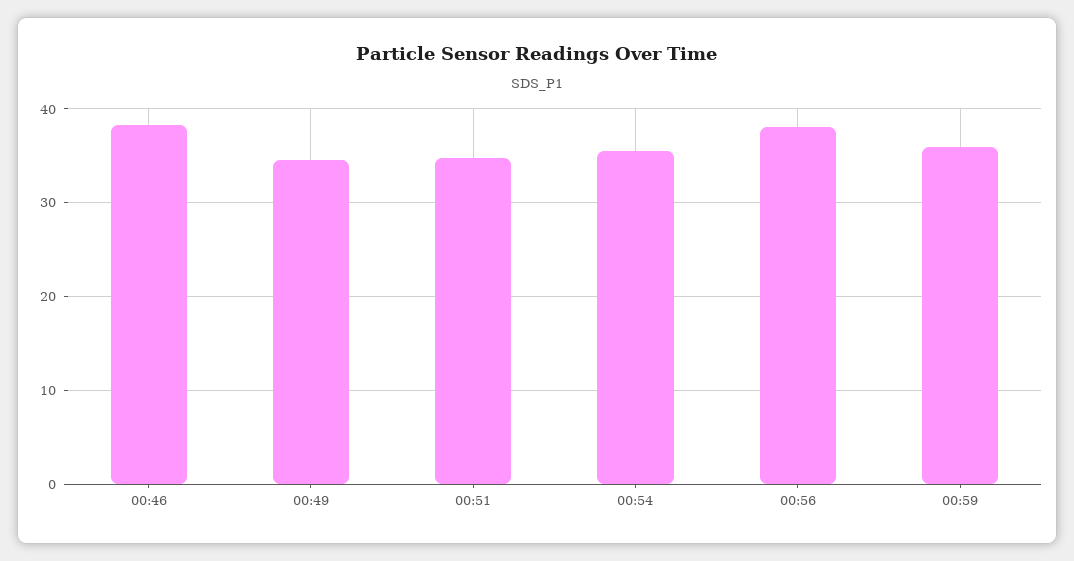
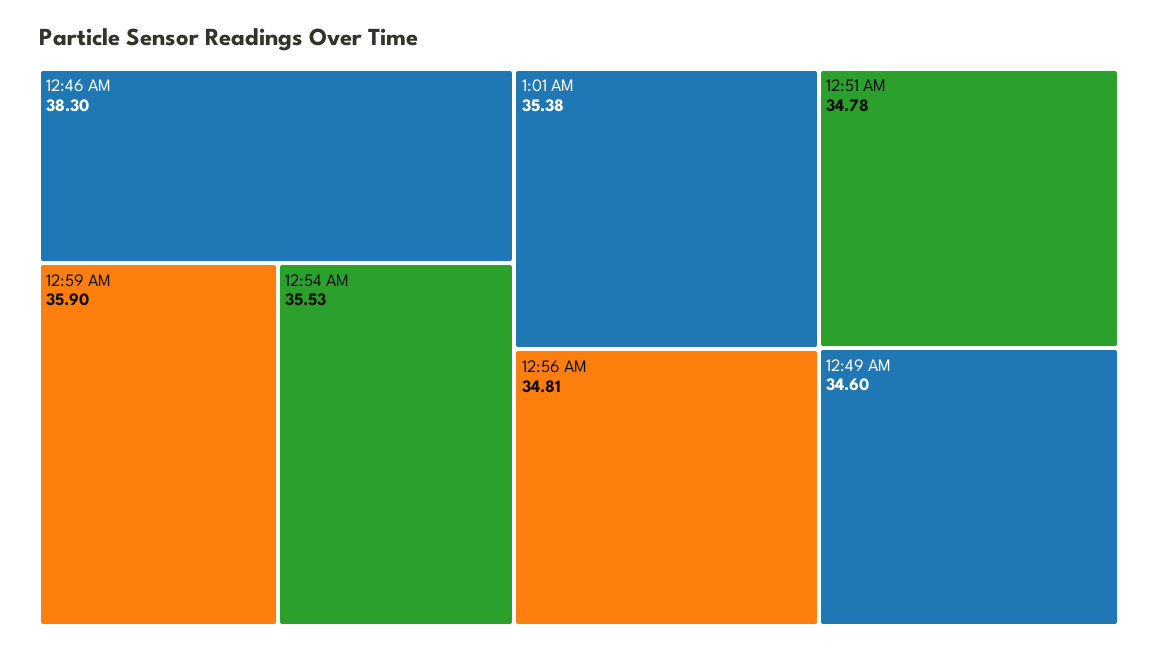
00:56: 38 -> 34.81
1:01 AM: none -> 35.38

